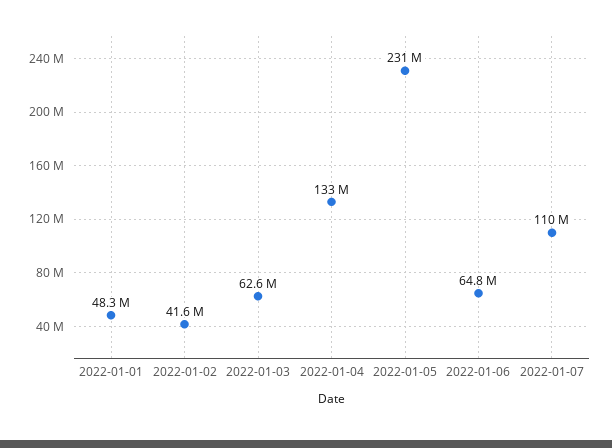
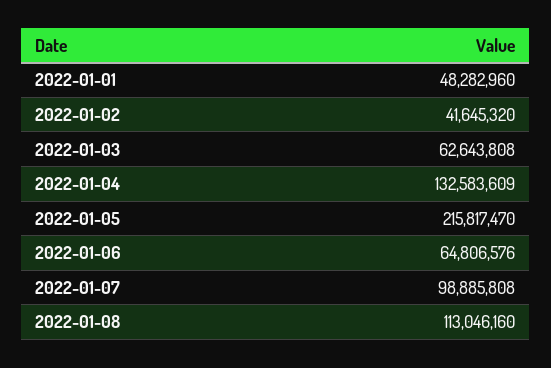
2022-01-05: 231000000 -> 215817470
2022-01-07: 110000000 -> 98885808
2022-01-08: none -> 113046160

